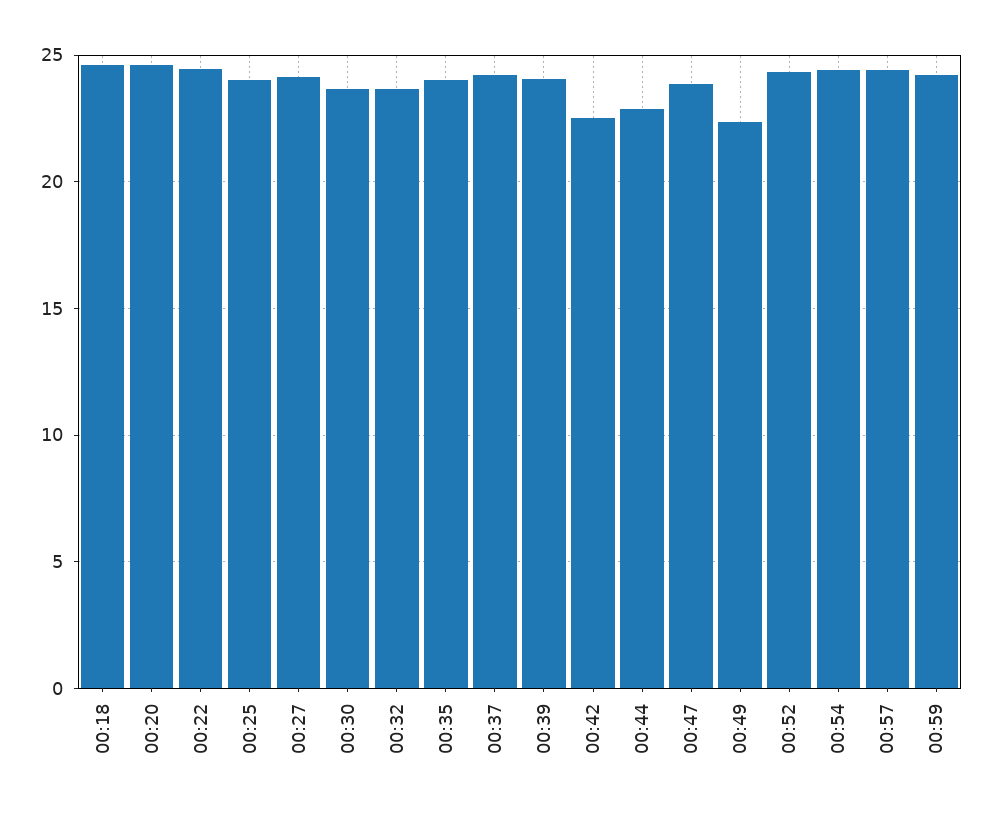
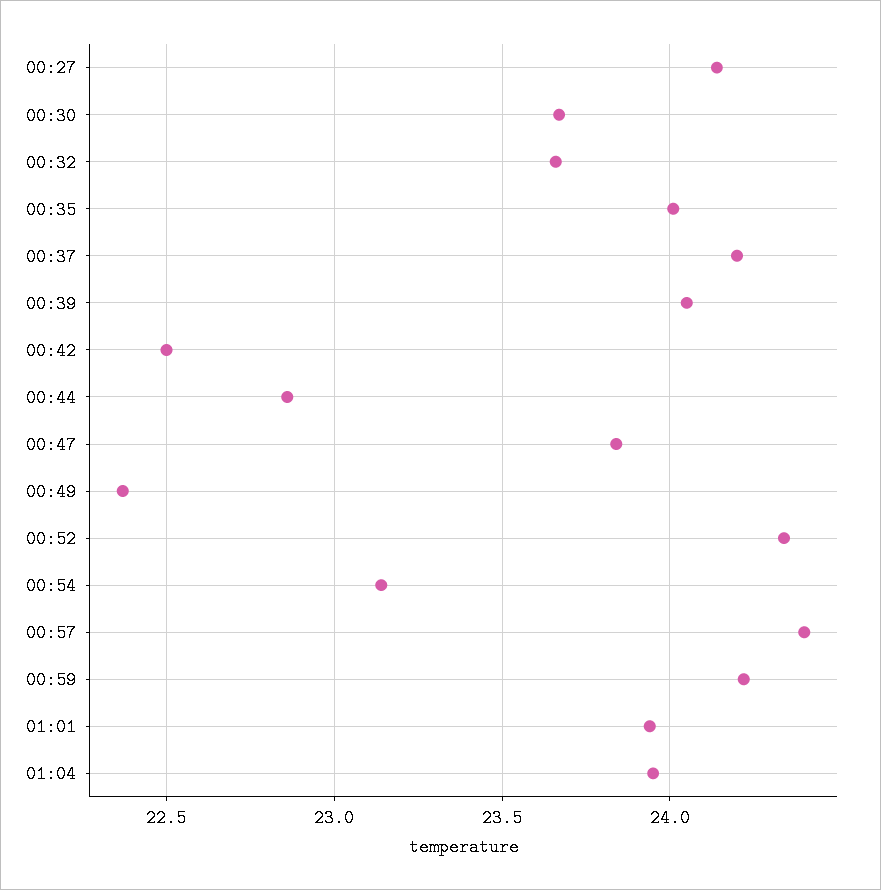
00:18: 24.5 -> none
00:20: 24.5 -> none
00:22: 24.5 -> none
00:25: 24 -> none
00:54: 24.5 -> 23.15
01:01: none -> 23.95
01:04: none -> 23.95

